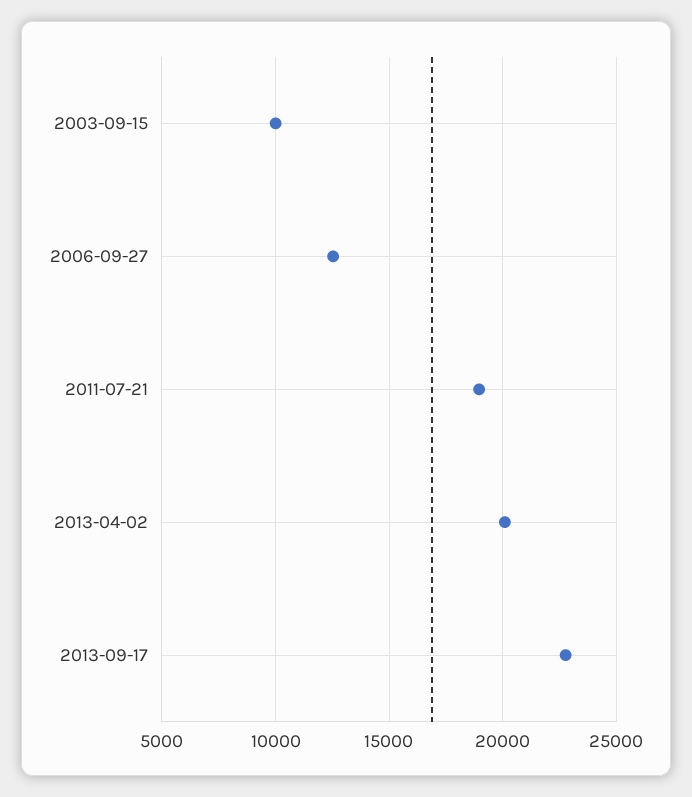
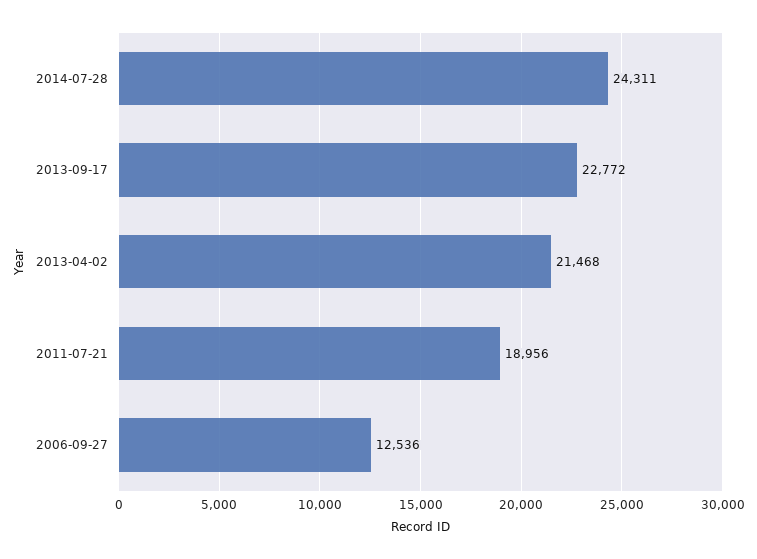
2003-09-15: 10000 -> none
2013-04-02: 20000 -> 21468
2014-07-28: none -> 24311

